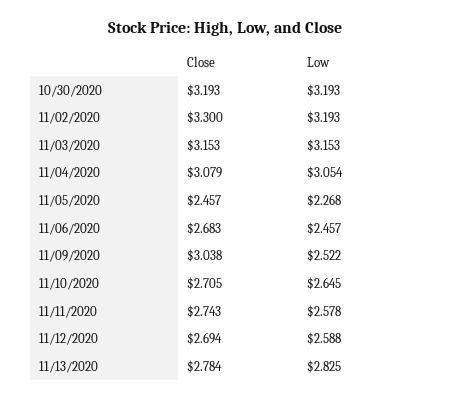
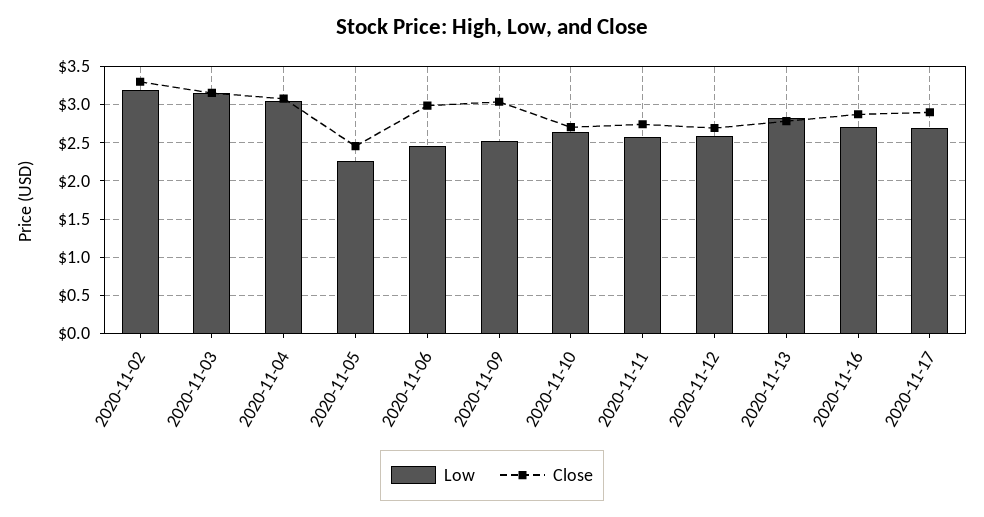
Close, 10/30/2020: 3.193 -> none
Low, 10/30/2020: 3.193 -> none
Close, 11/06/2020: 2.683 -> 3
Low, 2020-11-16: none -> 2.7
Close, 2020-11-16: none -> 2.9
Low, 2020-11-17: none -> 2.7
Close, 2020-11-17: none -> 2.9

